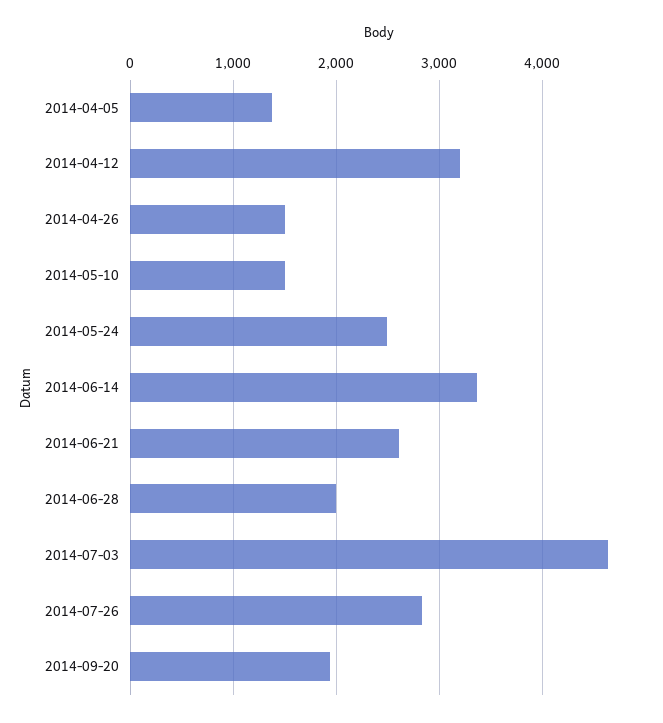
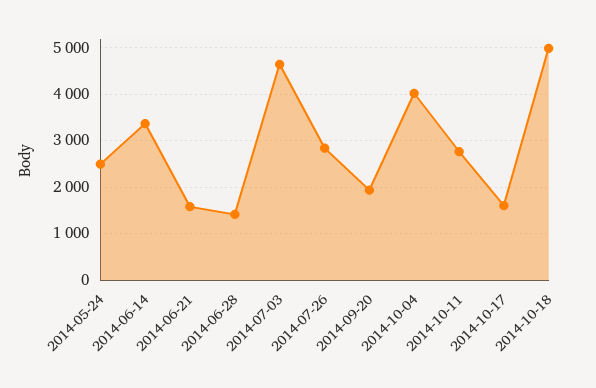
2014-04-05: 1400 -> none
2014-04-12: 3200 -> none
2014-04-26: 1500 -> none
2014-05-10: 1500 -> none
2014-06-21: 2600 -> 1600
2014-06-28: 2000 -> 1400
2014-10-04: none -> 4000
2014-10-11: none -> 2800
2014-10-17: none -> 1600
2014-10-18: none -> 5000

